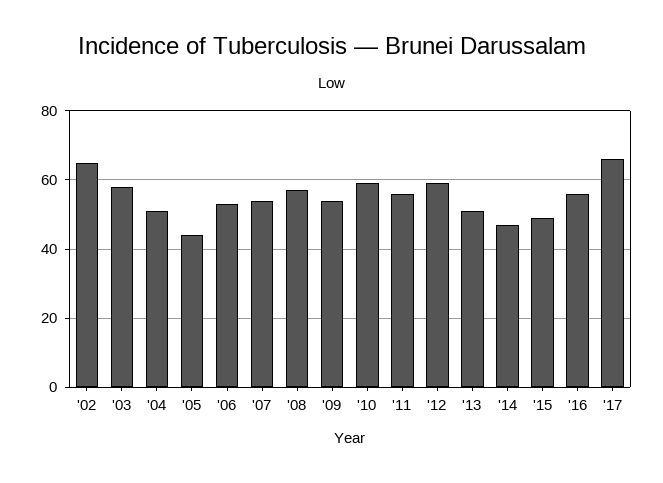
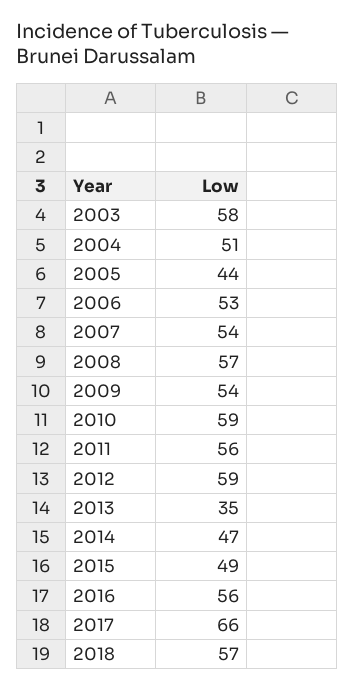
'02: 65 -> none
'13: 50 -> 35
2018: none -> 57

